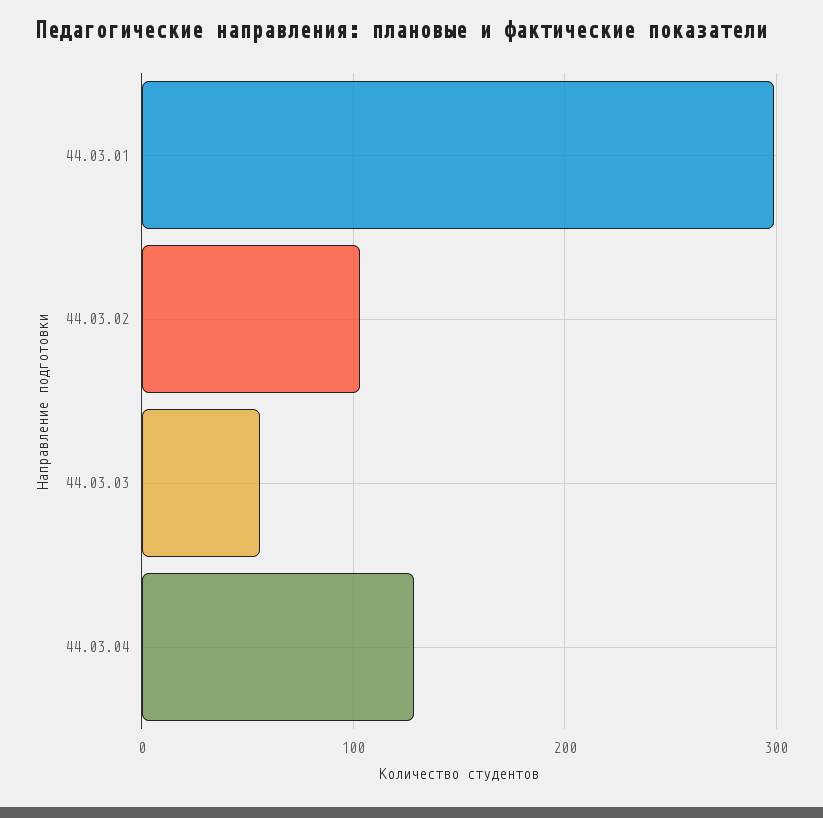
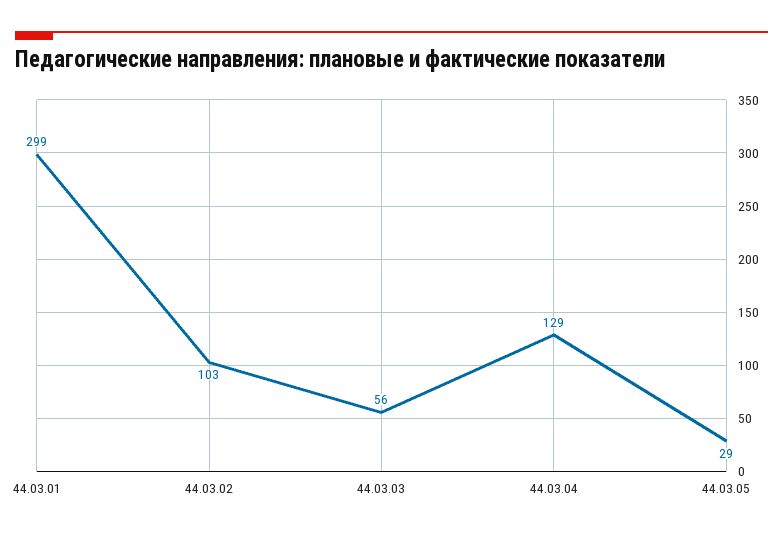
44.03.05: none -> 29

